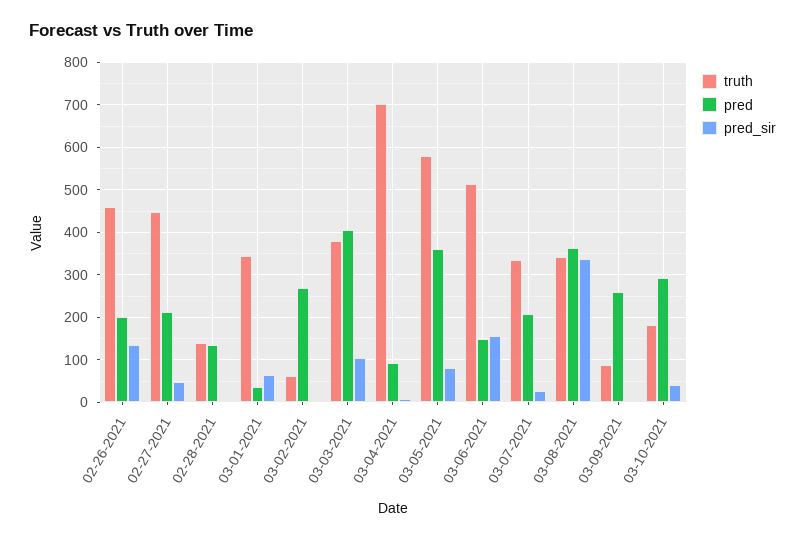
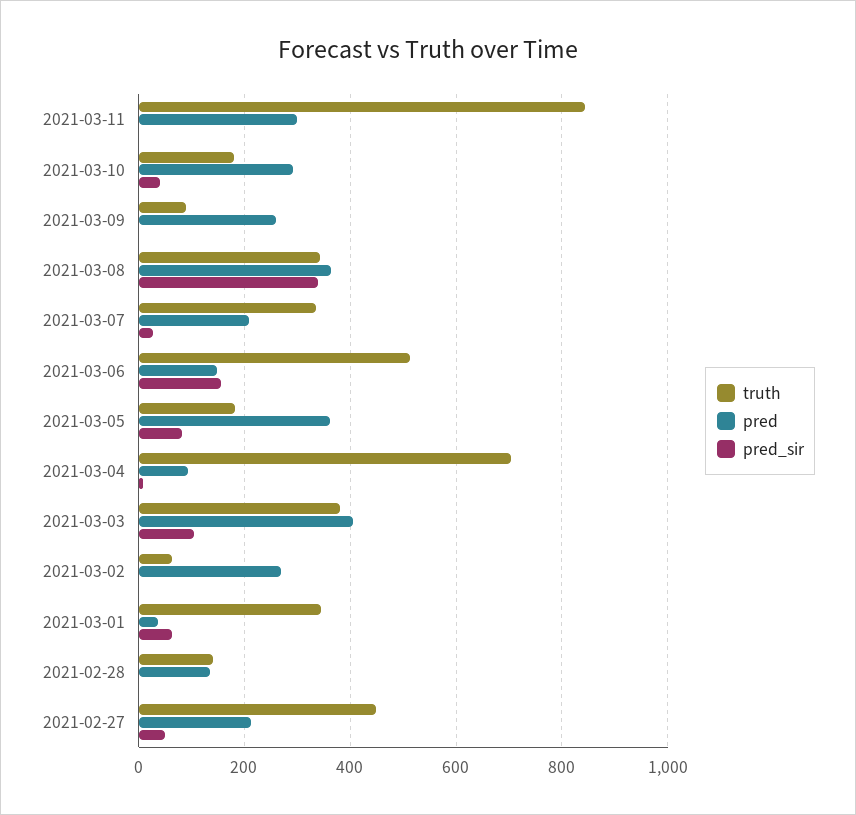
truth, 02-26-2021: 460 -> none
pred, 02-26-2021: 200 -> none
pred_sir, 02-26-2021: 140 -> none
truth, 03-05-2021: 580 -> 180
truth, 2021-03-11: none -> 840
pred, 2021-03-11: none -> 300
pred_sir, 2021-03-11: none -> 0

